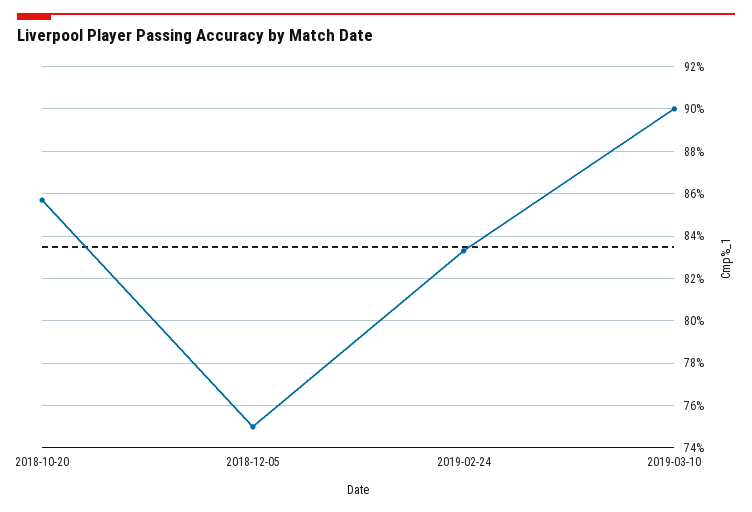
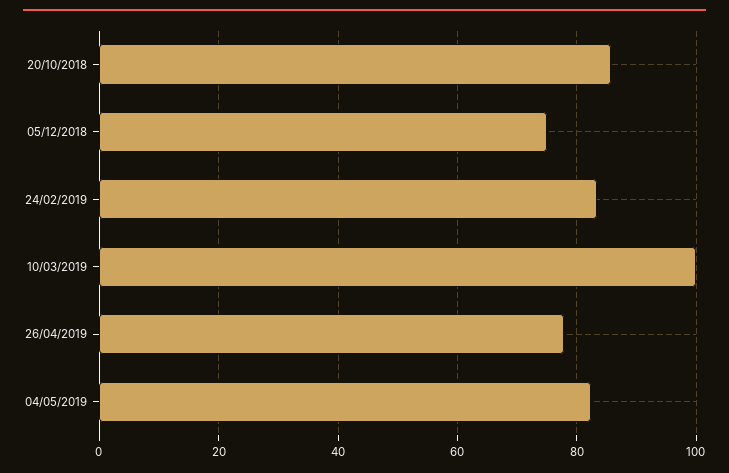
2019-03-10: 90 -> 100
26/04/2019: none -> 78
04/05/2019: none -> 82

